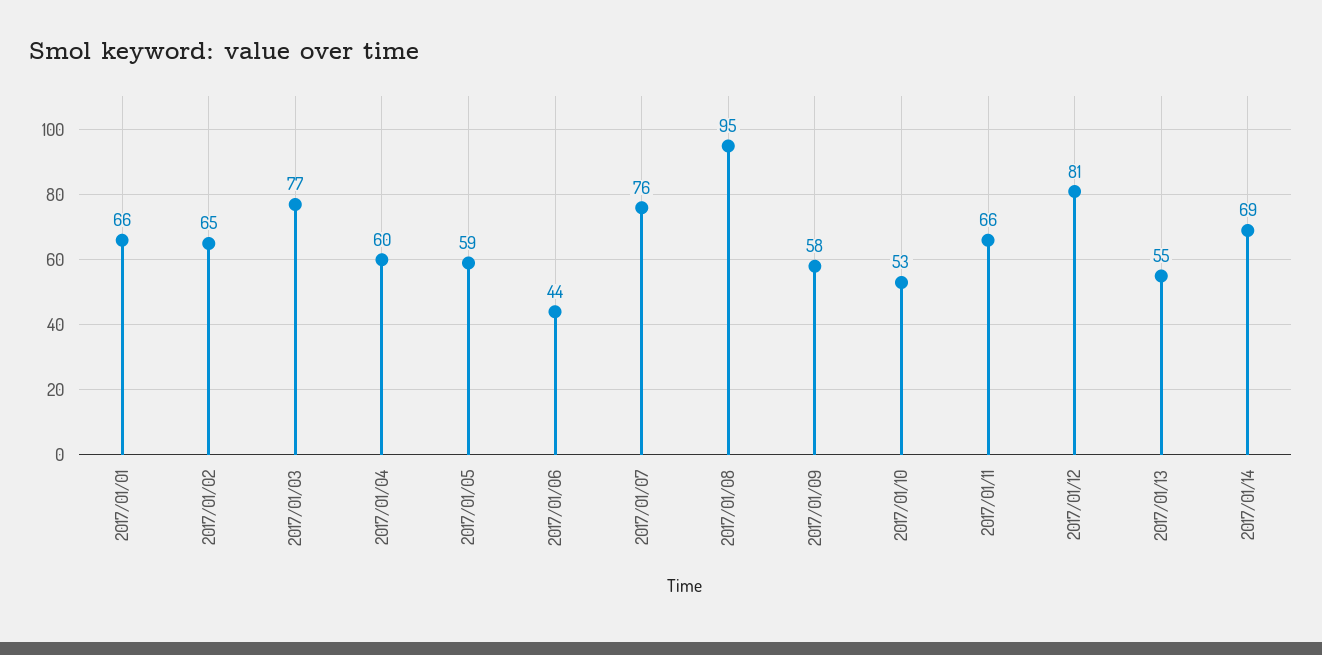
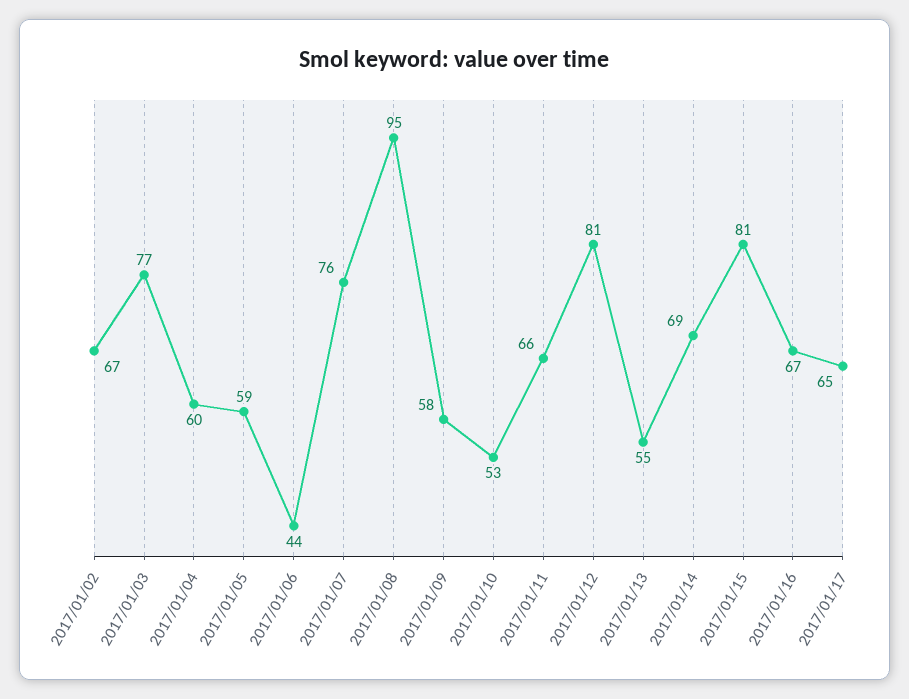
2017/01/01: 66 -> none
2017/01/02: 65 -> 67
2017/01/15: none -> 81
2017/01/16: none -> 67
2017/01/17: none -> 65

